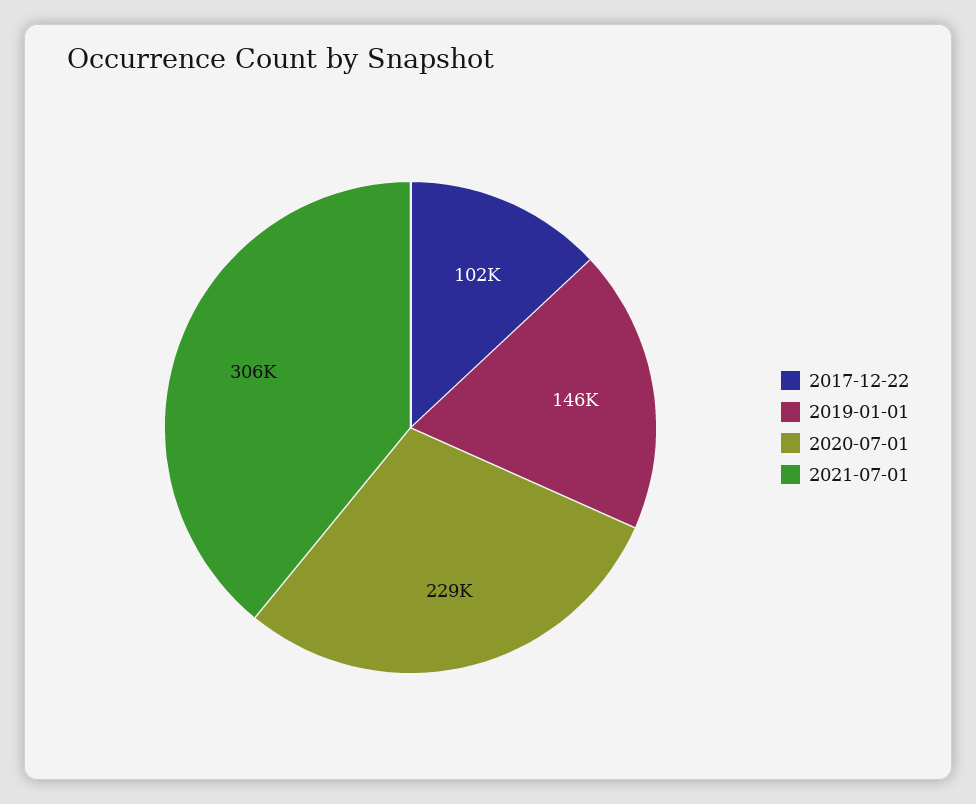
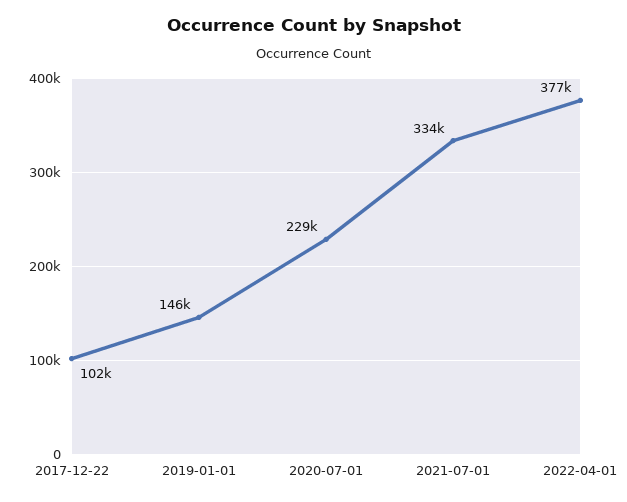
2021-07-01: 306000 -> 334000
2022-04-01: none -> 377000

